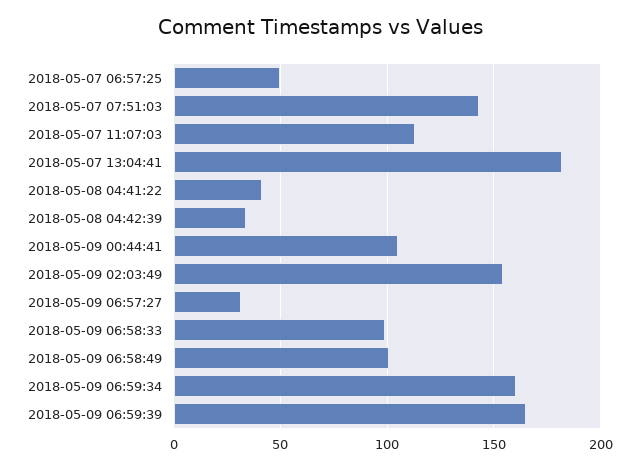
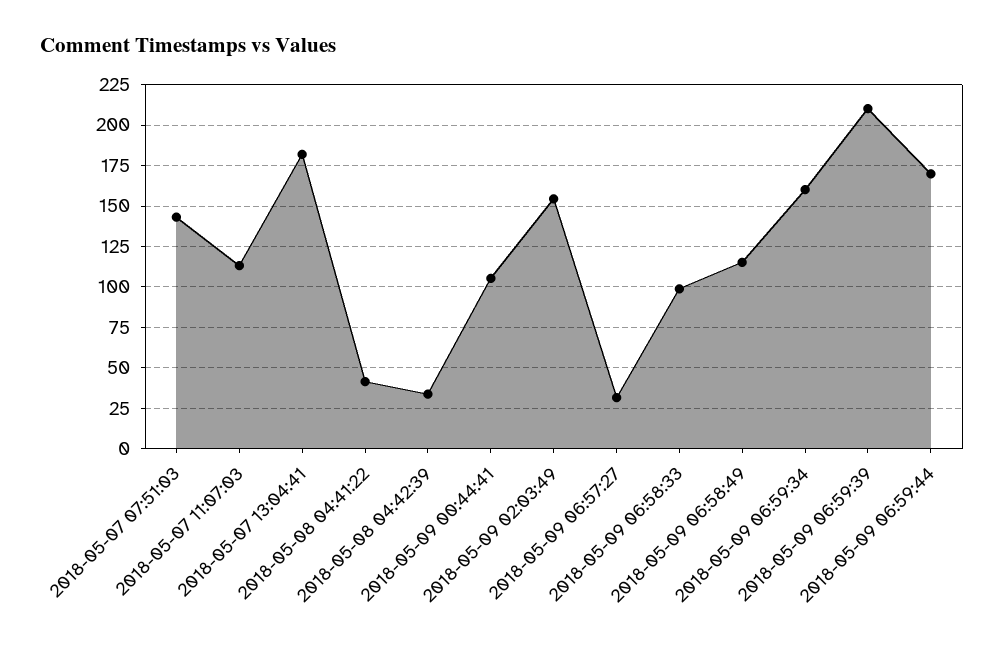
2018-05-07 06:57:25: 50 -> none
2018-05-09 06:58:49: 100 -> 115
2018-05-09 06:59:39: 165 -> 210
2018-05-09 06:59:44: none -> 170

